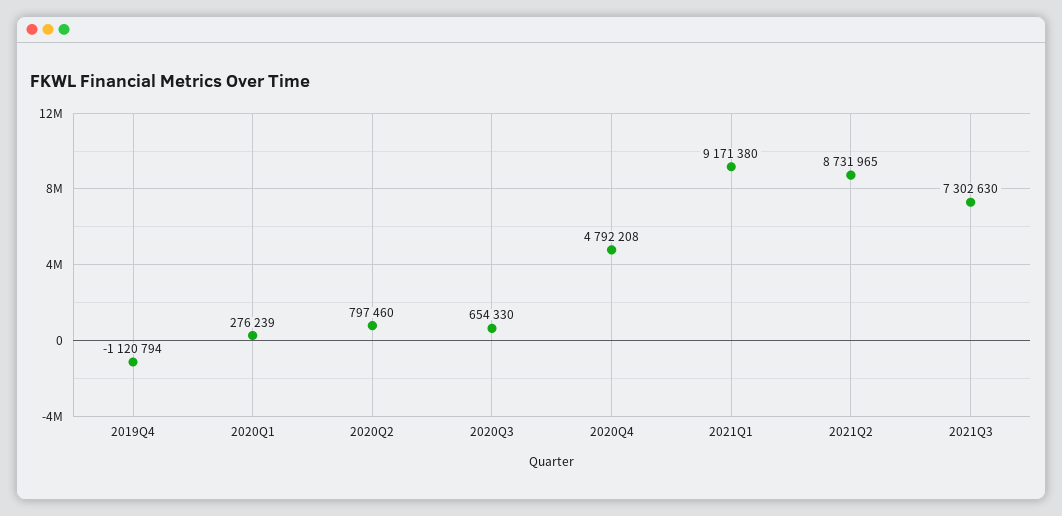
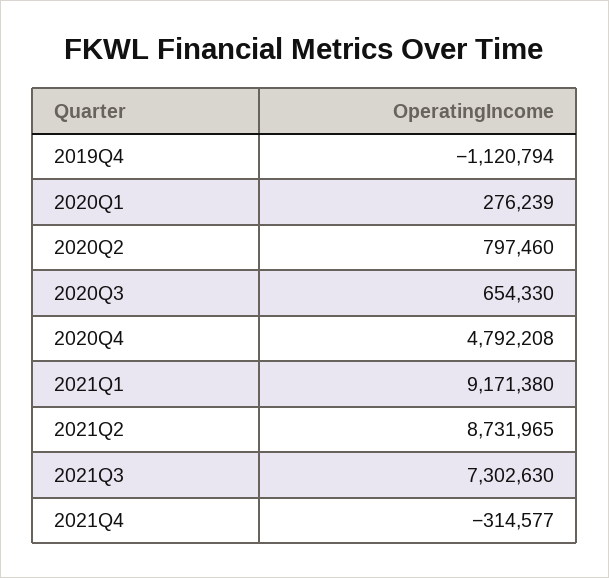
2021Q4: none -> -314577

